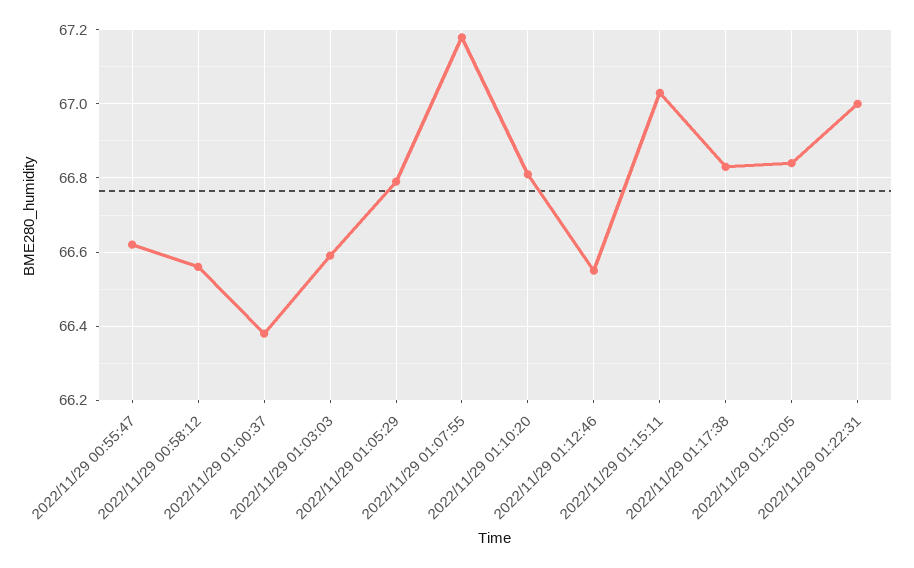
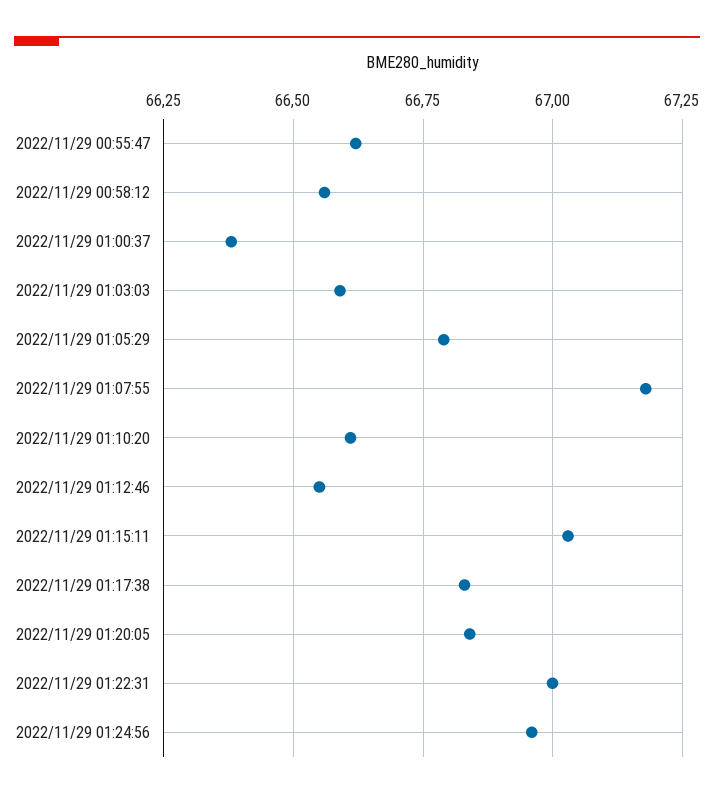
2022/11/29 01:10:20: 66.8 -> 66.6
2022/11/29 01:24:56: none -> 66.95

